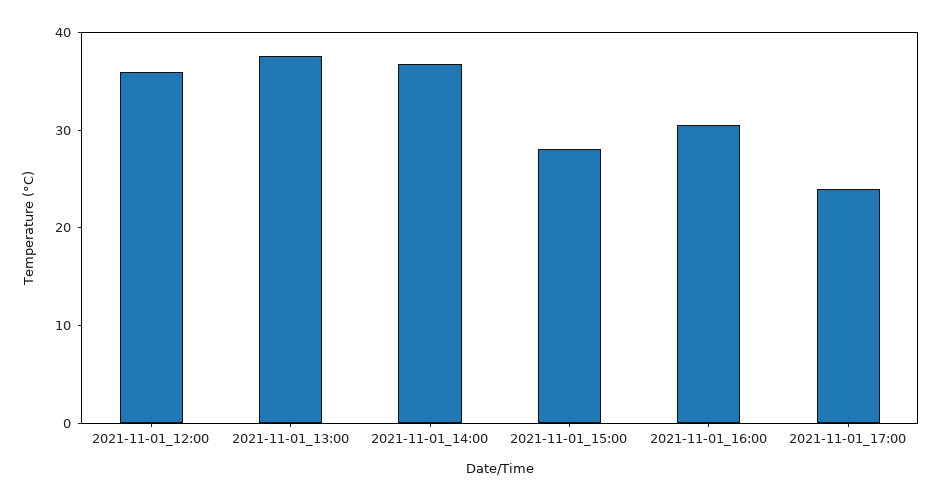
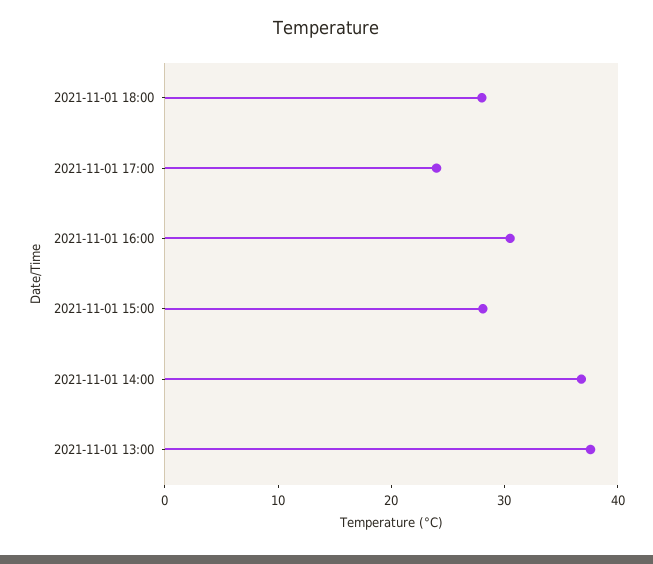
2021-11-01_12:00: 36 -> none
2021-11-01 18:00: none -> 28

